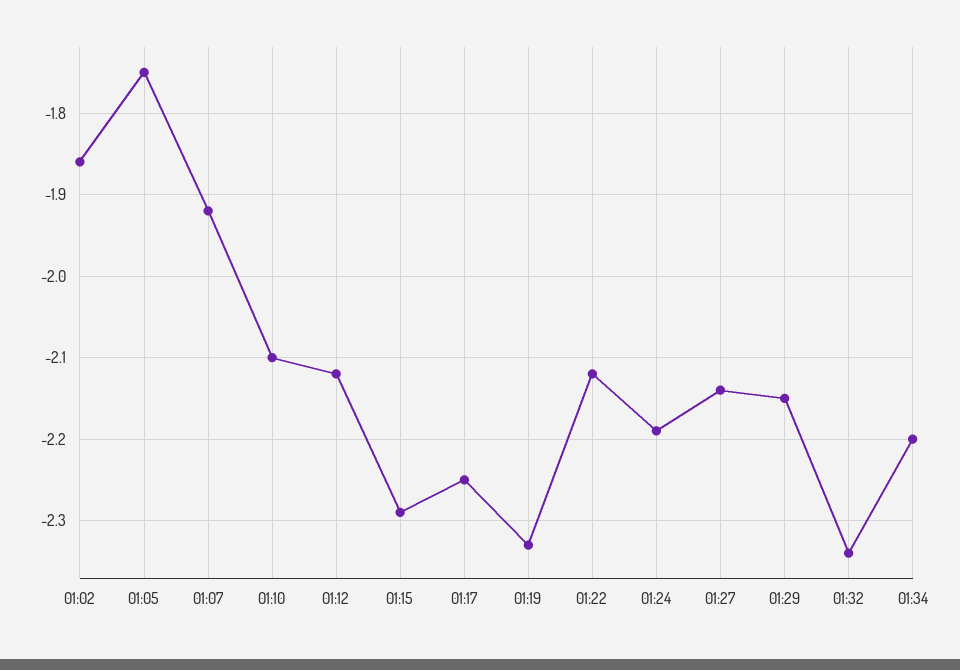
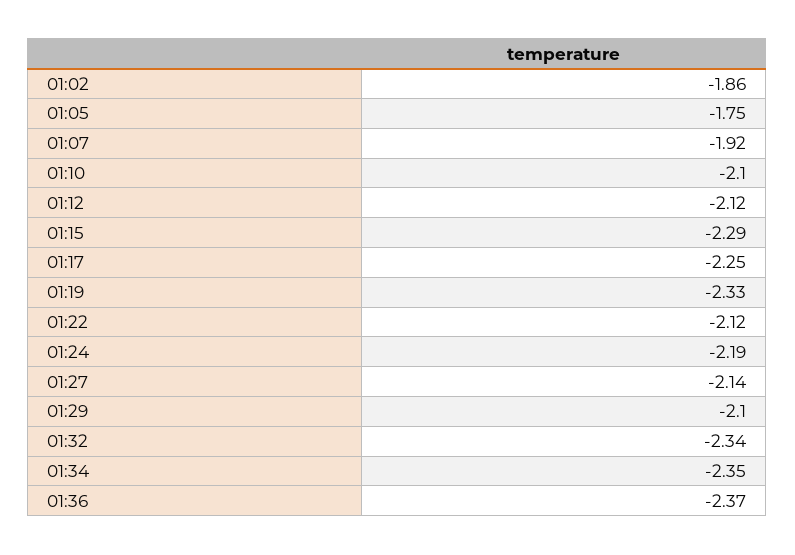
01:29: -2.15 -> -2.1
01:34: -2.2 -> -2.35
01:36: none -> -2.37

